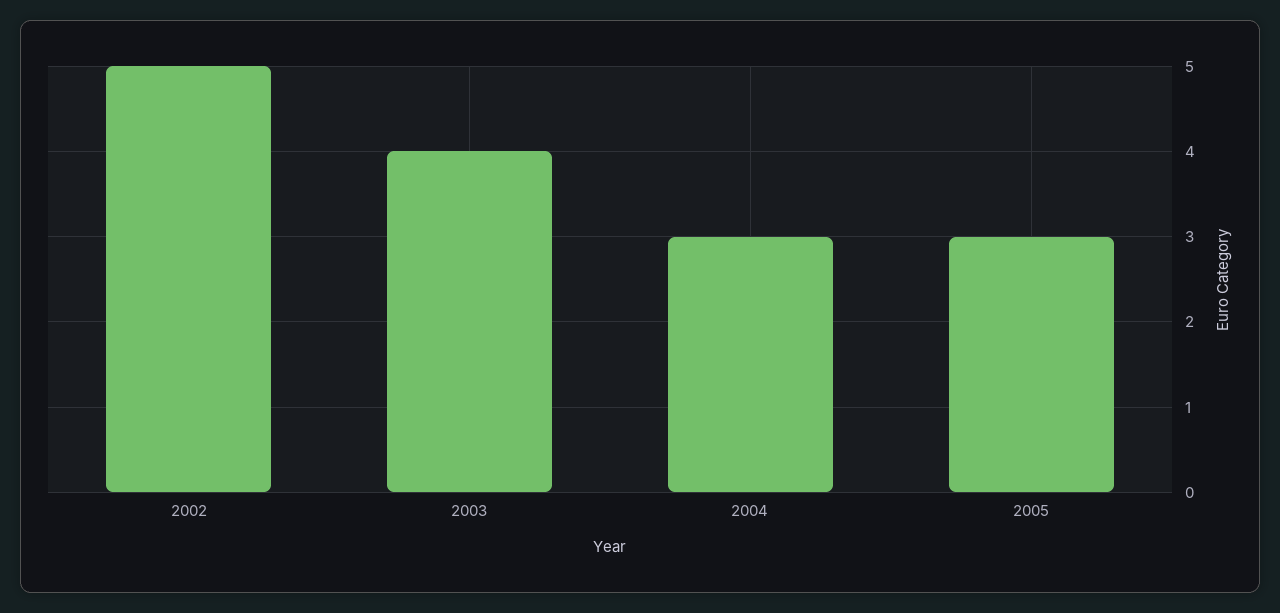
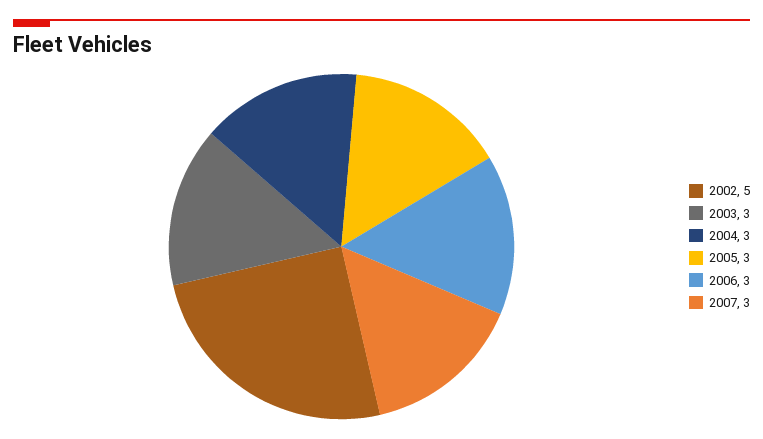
2003: 4 -> 3
2006: none -> 3
2007: none -> 3

